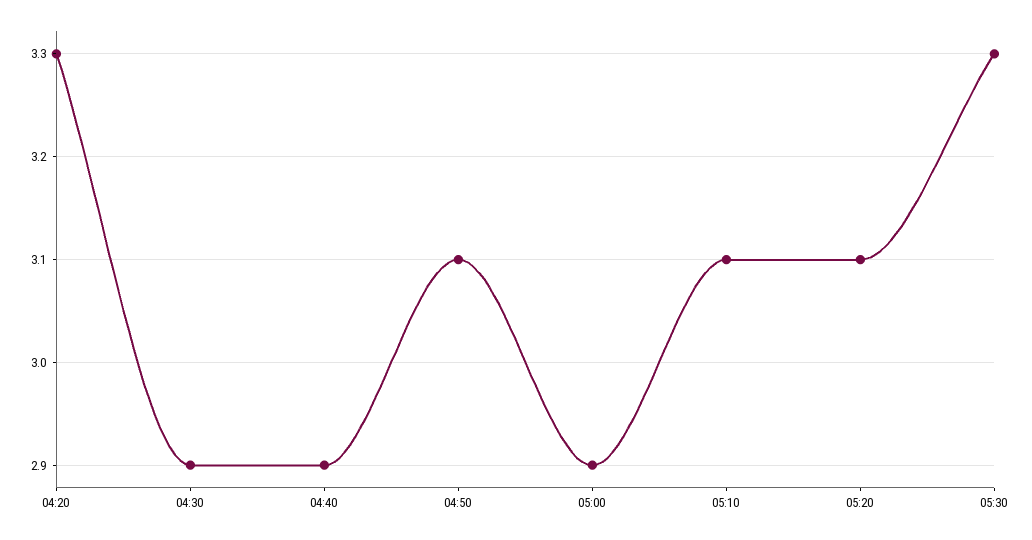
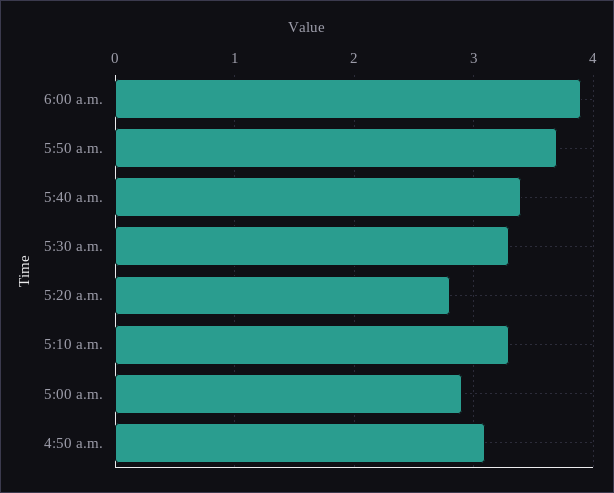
04:20: 3.3 -> none
04:30: 2.9 -> none
04:40: 2.9 -> none
05:10: 3.1 -> 3.3
05:20: 3.1 -> 2.8
6:00 a.m.: none -> 3.9
5:50 a.m.: none -> 3.7
5:40 a.m.: none -> 3.4

